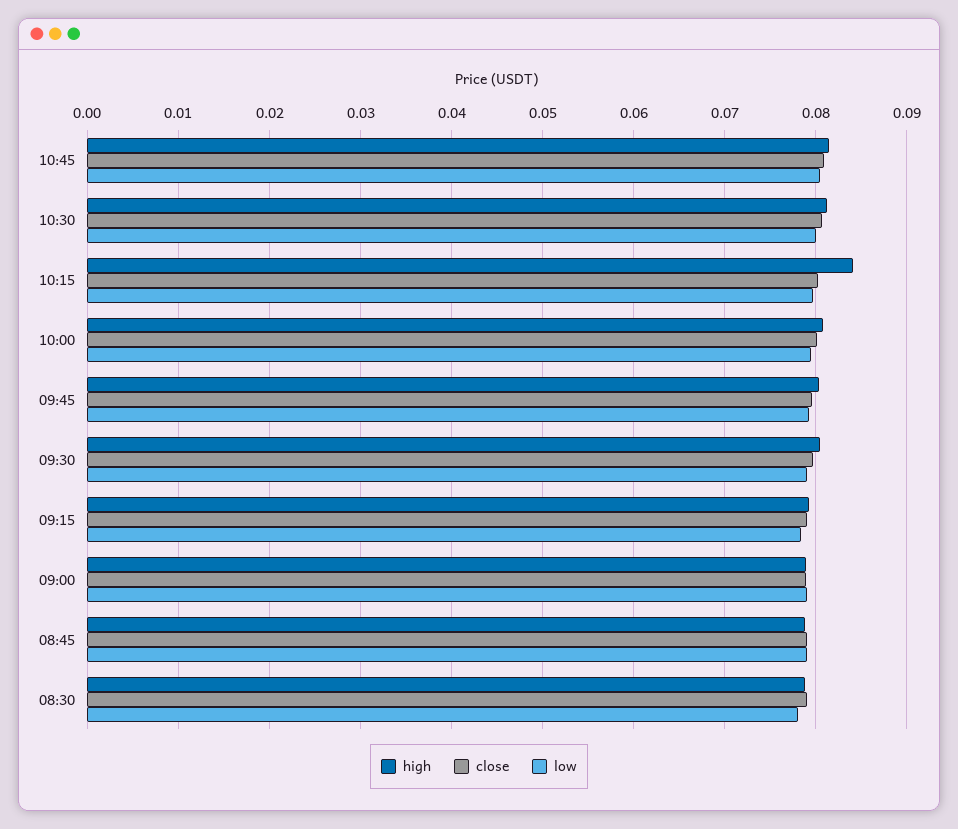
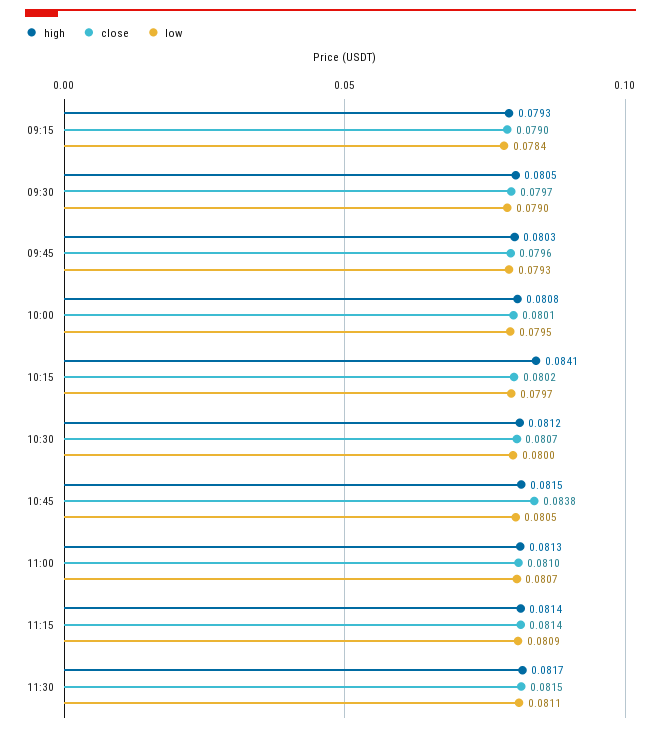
close, 10:45: 0.081 -> 0.0838
high, 09:00: 0.079 -> none
close, 09:00: 0.079 -> none
low, 09:00: 0.079 -> none
high, 08:45: 0.079 -> none
close, 08:45: 0.079 -> none
low, 08:45: 0.079 -> none
high, 08:30: 0.079 -> none
close, 08:30: 0.079 -> none
low, 08:30: 0.078 -> none
high, 11:00: none -> 0.0813
close, 11:00: none -> 0.081
low, 11:00: none -> 0.0807
high, 11:15: none -> 0.0814
close, 11:15: none -> 0.0814
low, 11:15: none -> 0.0809
high, 11:30: none -> 0.0817
close, 11:30: none -> 0.0815
low, 11:30: none -> 0.0811

